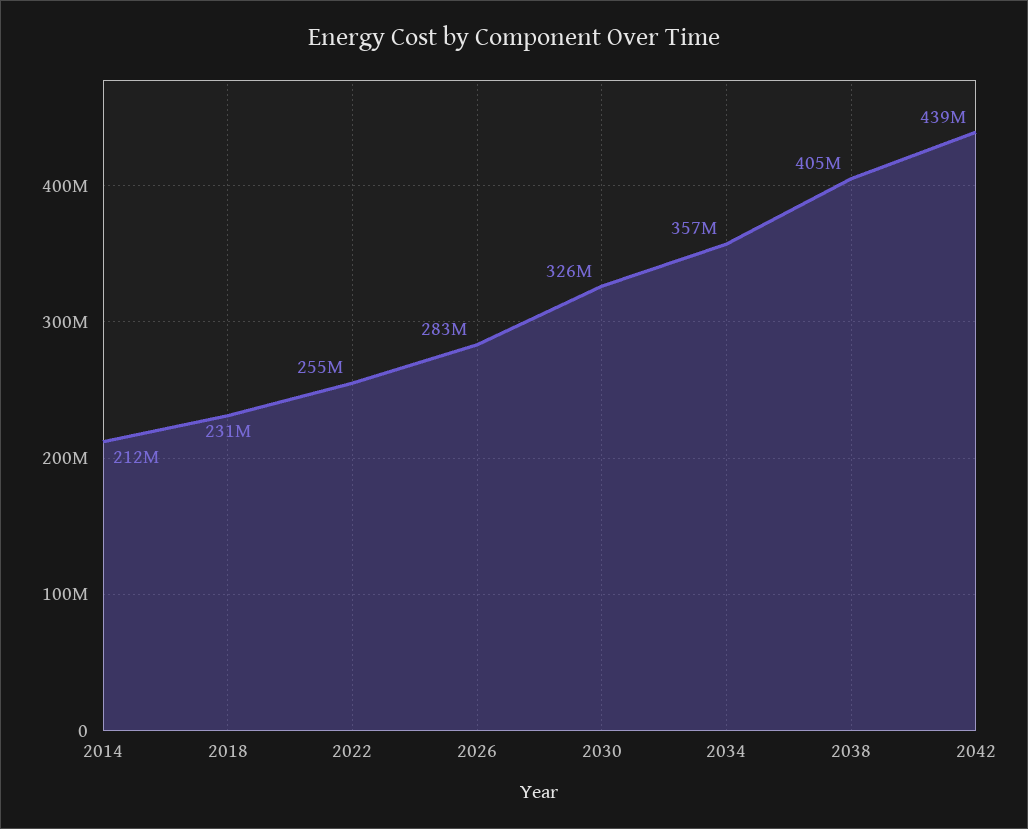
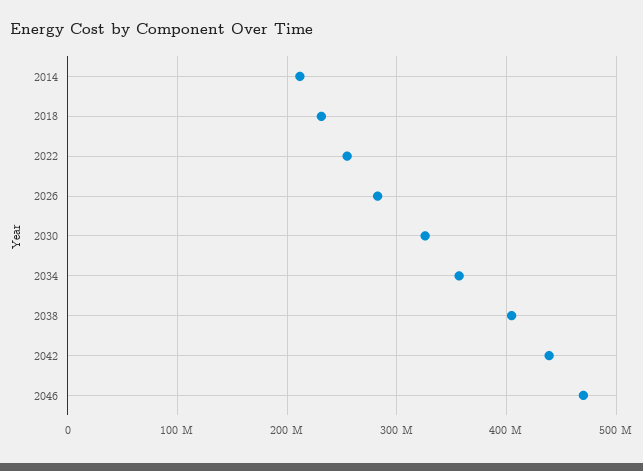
2046: none -> 470000000

